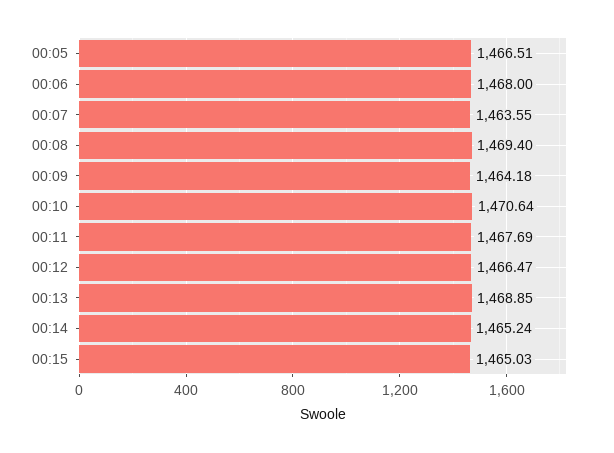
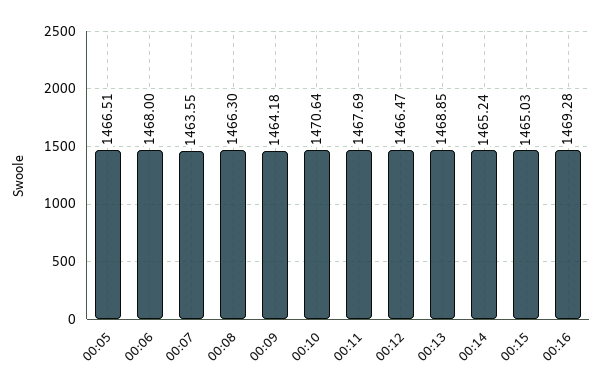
00:08: 1469.4 -> 1466.3
00:16: none -> 1469.28

